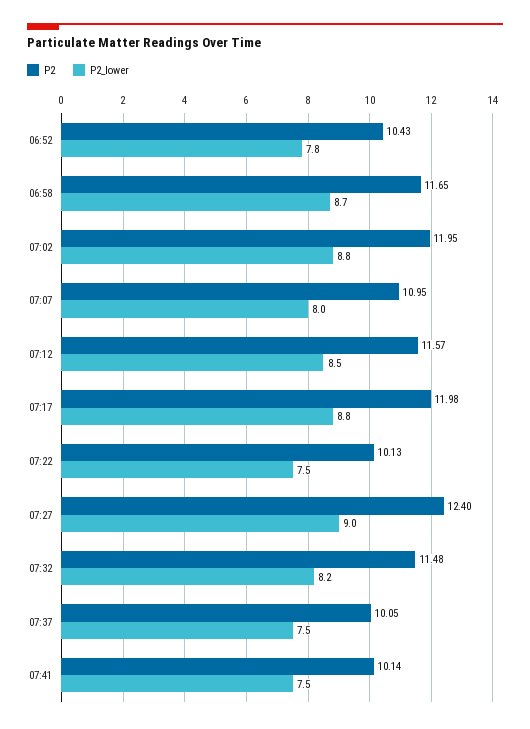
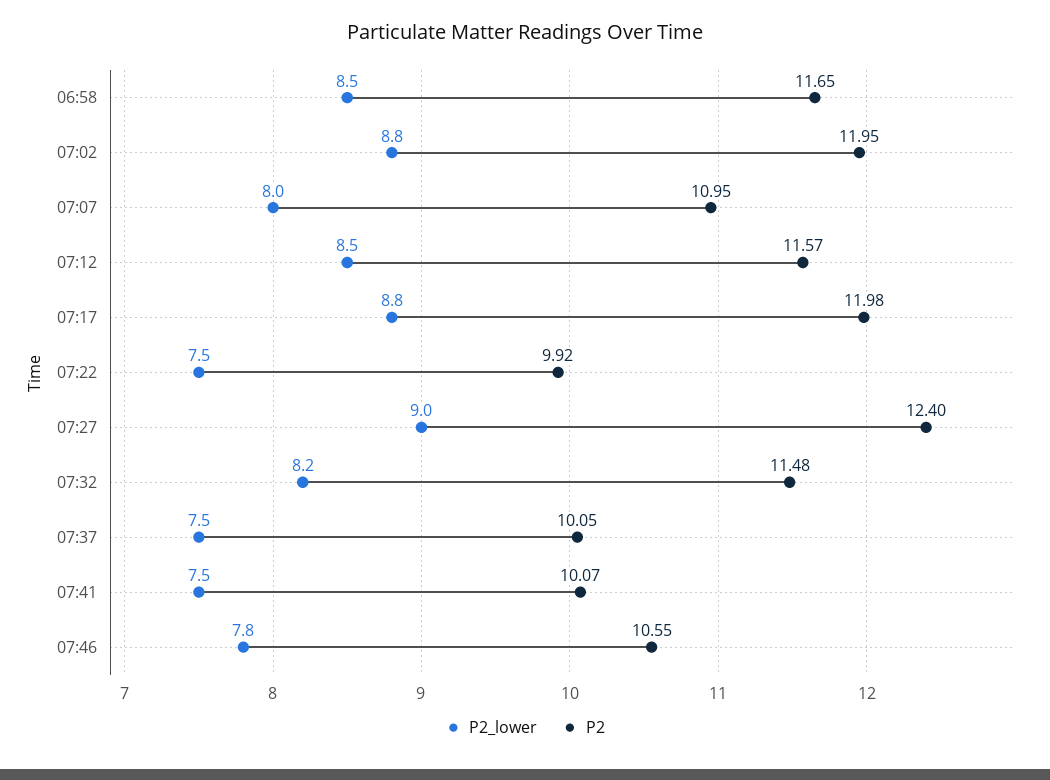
P2, 06:52: 10.43 -> none
P2_lower, 06:52: 7.8 -> none
P2_lower, 06:58: 8.7 -> 8.5
P2, 07:22: 10.13 -> 9.92
P2, 07:41: 10.14 -> 10.07
P2_lower, 07:46: none -> 7.8
P2, 07:46: none -> 10.55

